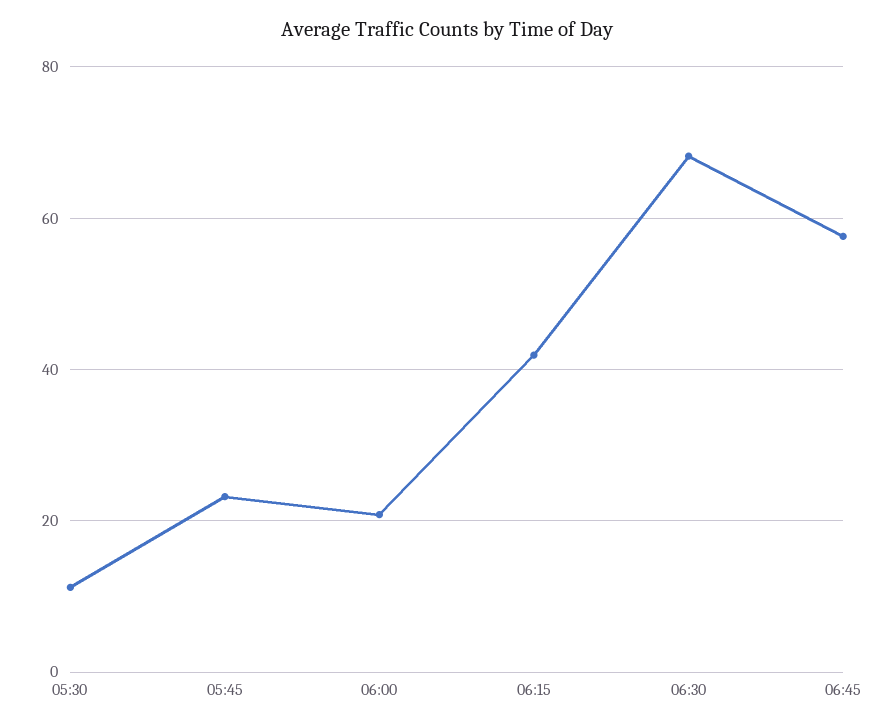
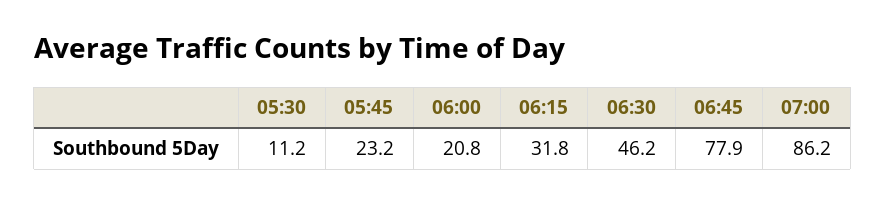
06:15: 42 -> 31.8
06:30: 68 -> 46.2
06:45: 58 -> 77.9
07:00: none -> 86.2

